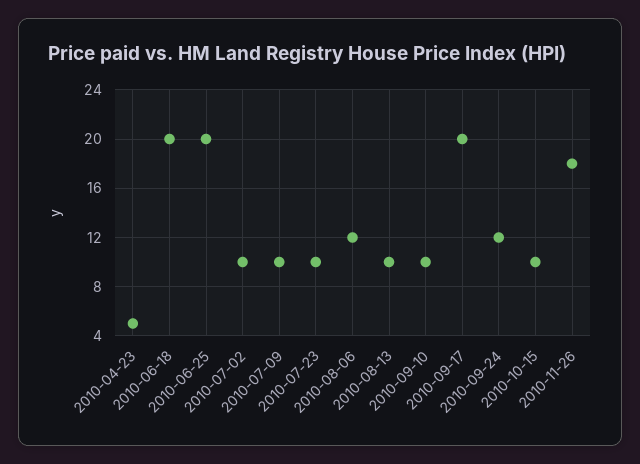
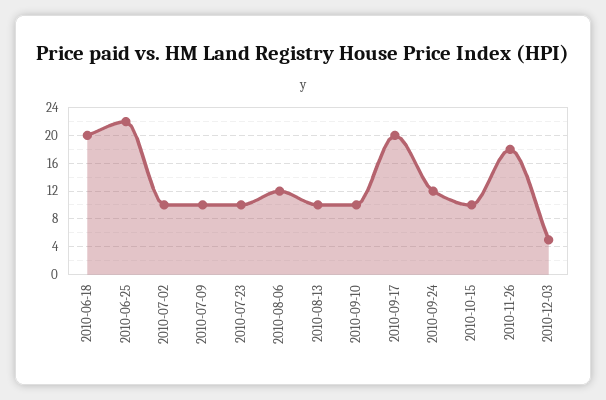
2010-04-23: 5 -> none
2010-06-25: 20 -> 22
2010-12-03: none -> 5

